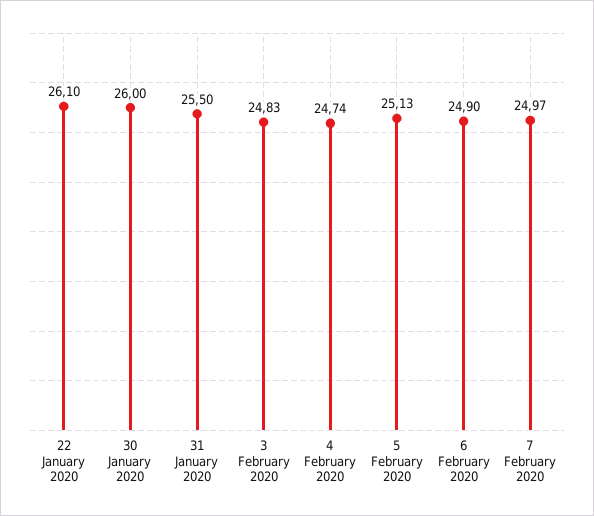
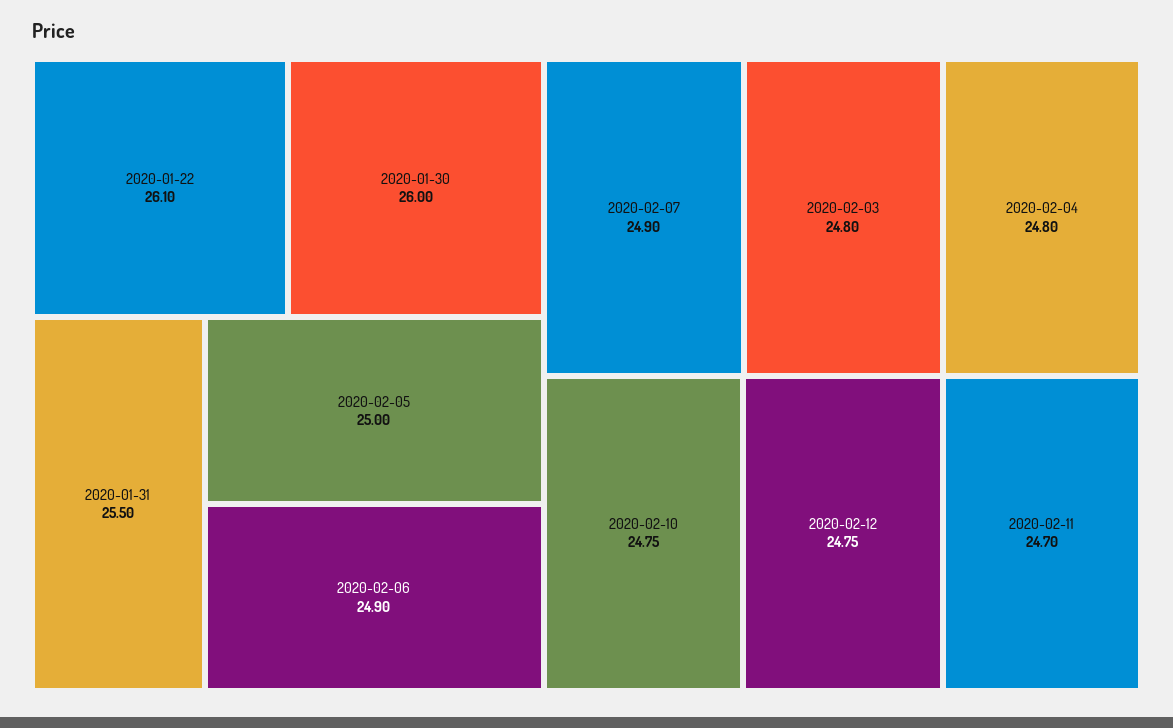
3 February 2020: 24.83 -> 24.8
4 February 2020: 24.74 -> 24.8
5 February 2020: 25.13 -> 25
7 February 2020: 24.97 -> 24.9
2020-02-10: none -> 24.75
2020-02-12: none -> 24.75
2020-02-11: none -> 24.7

